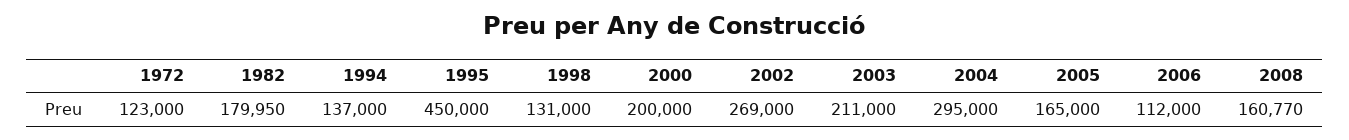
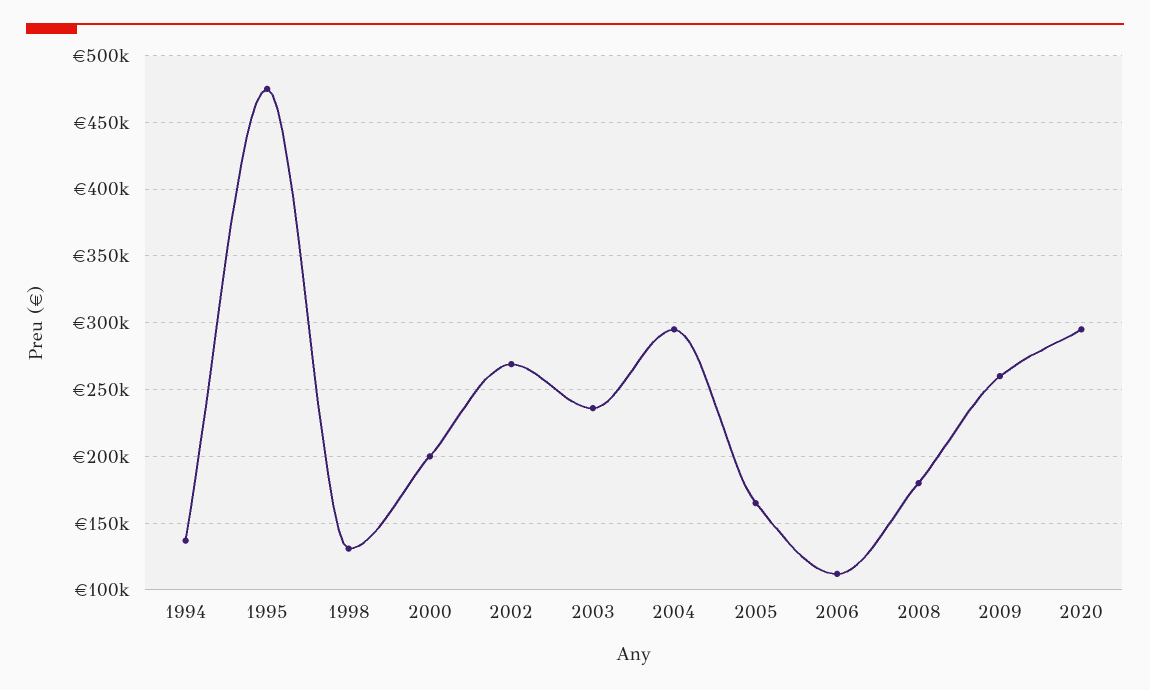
1972: 123000 -> none
1982: 179950 -> none
1995: 450000 -> 475000
2003: 211000 -> 235000
2008: 160770 -> 180000
2009: none -> 260000
2020: none -> 295000

